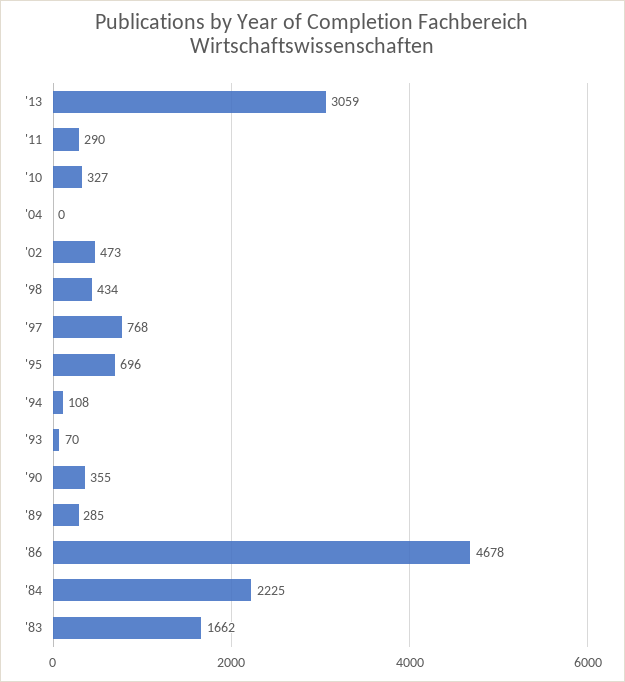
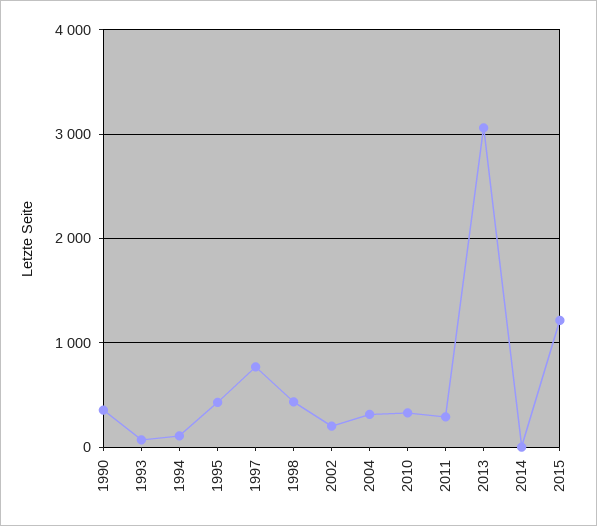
'04: 0 -> 300
'02: 473 -> 200
'95: 696 -> 400
'89: 285 -> none
'86: 4678 -> none
'84: 2225 -> none
'83: 1662 -> none
2014: none -> 0
2015: none -> 1200

